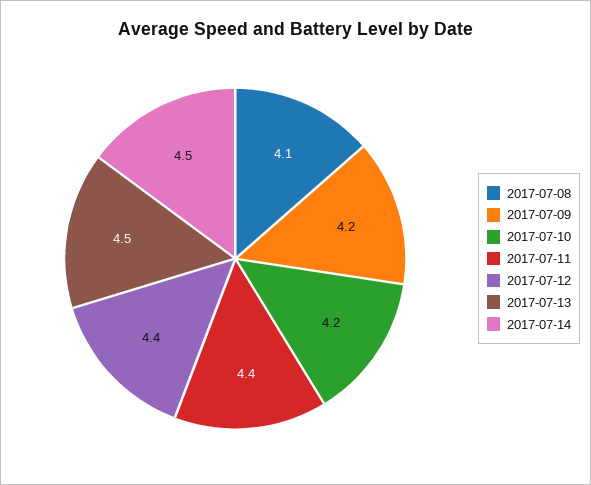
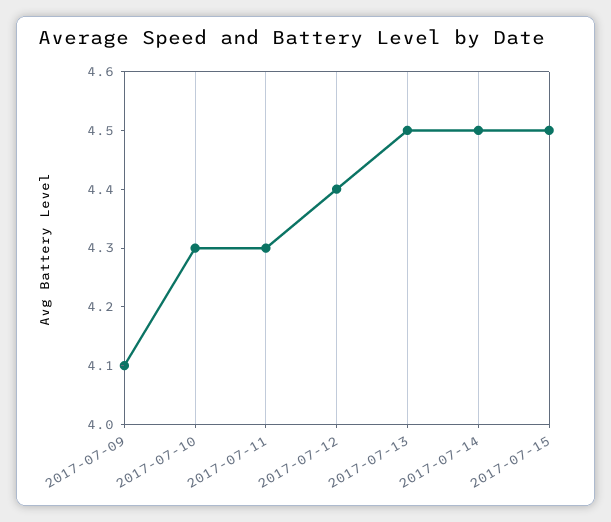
2017-07-08: 4.1 -> none
2017-07-09: 4.2 -> 4.1
2017-07-10: 4.2 -> 4.3
2017-07-11: 4.4 -> 4.3
2017-07-15: none -> 4.5

